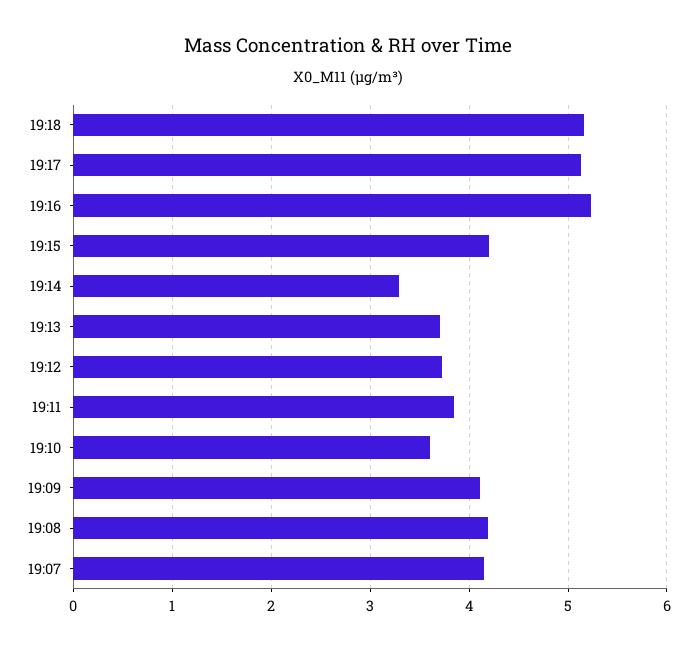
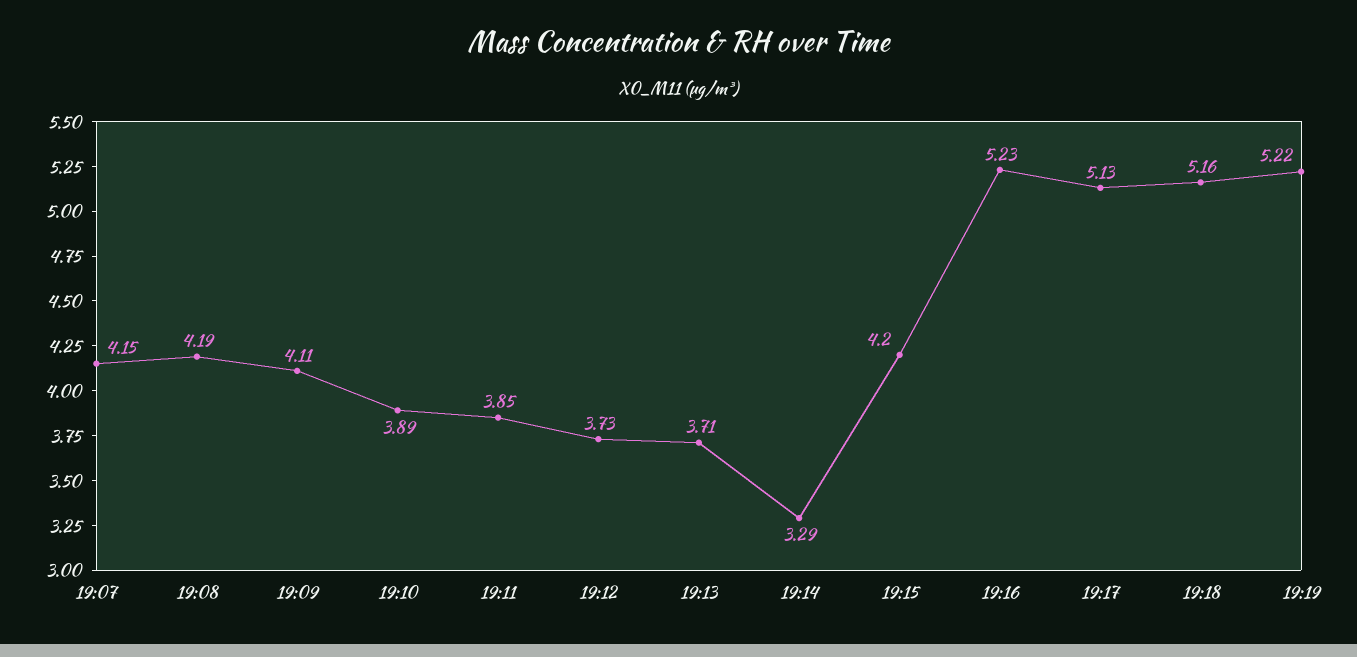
19:10: 3.6 -> 3.89
19:19: none -> 5.22

